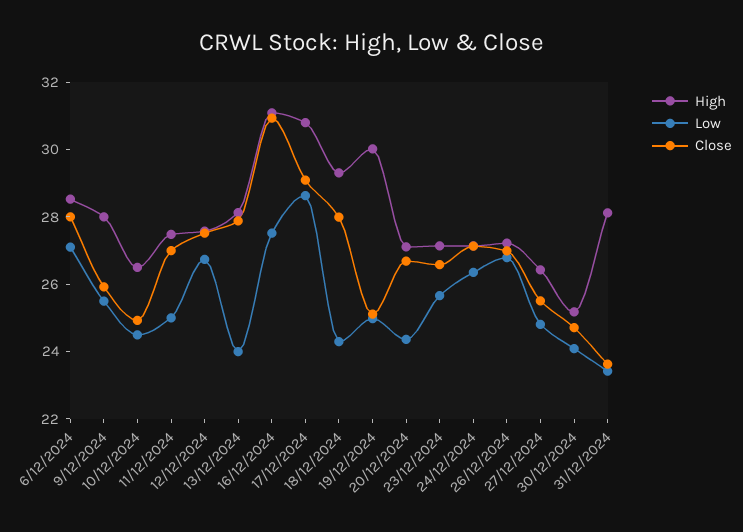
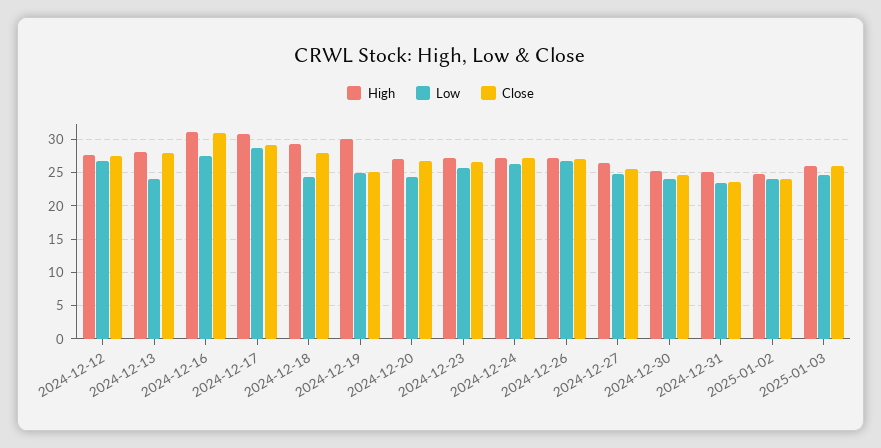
High, 6/12/2024: 28.5 -> none
Low, 6/12/2024: 27 -> none
Close, 6/12/2024: 28 -> none
High, 9/12/2024: 28 -> none
Low, 9/12/2024: 25.5 -> none
Close, 9/12/2024: 26 -> none
High, 10/12/2024: 26.5 -> none
Low, 10/12/2024: 24.5 -> none
Close, 10/12/2024: 25 -> none
High, 11/12/2024: 27.5 -> none
Low, 11/12/2024: 25 -> none
Close, 11/12/2024: 27 -> none
High, 31/12/2024: 28 -> 25
High, 2025-01-02: none -> 25
Low, 2025-01-02: none -> 24
Close, 2025-01-02: none -> 24
High, 2025-01-03: none -> 26
Low, 2025-01-03: none -> 25
Close, 2025-01-03: none -> 26

